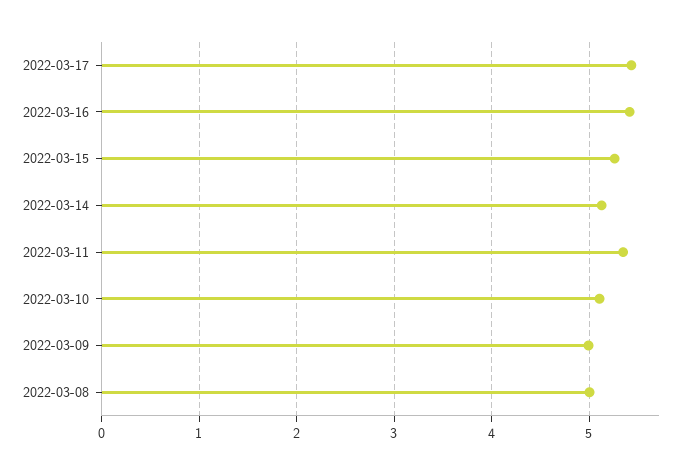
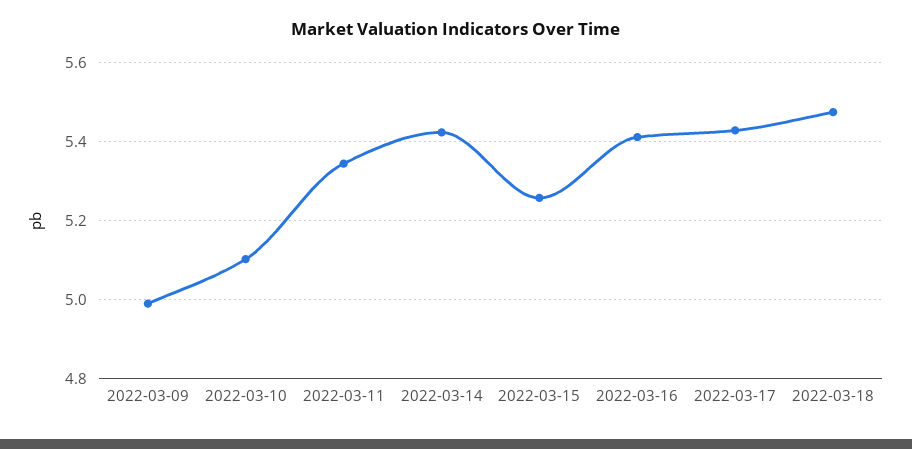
2022-03-14: 5.1 -> 5.42
2022-03-08: 5 -> none
2022-03-18: none -> 5.48

